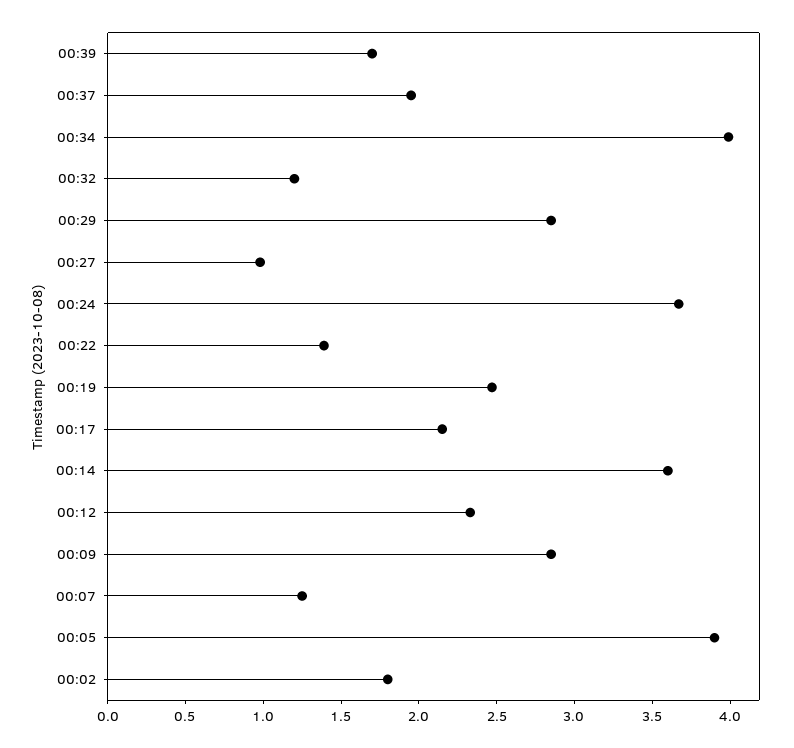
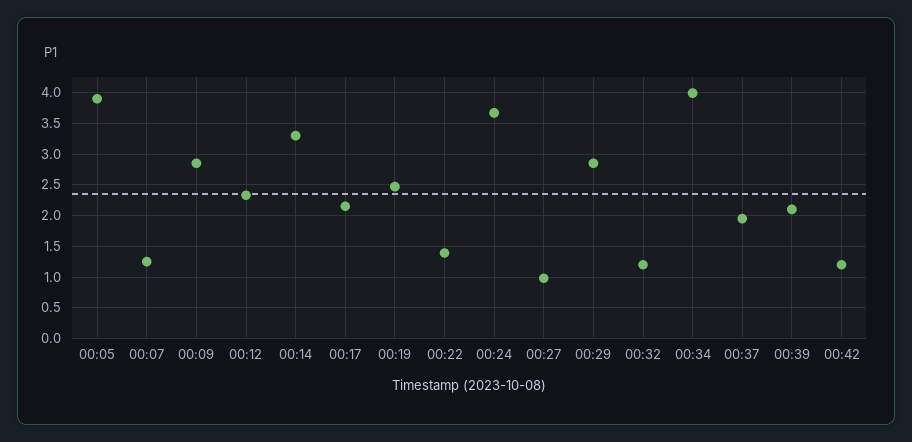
00:39: 1.7 -> 2.1
00:14: 3.6 -> 3.3
00:02: 1.8 -> none
00:42: none -> 1.2

